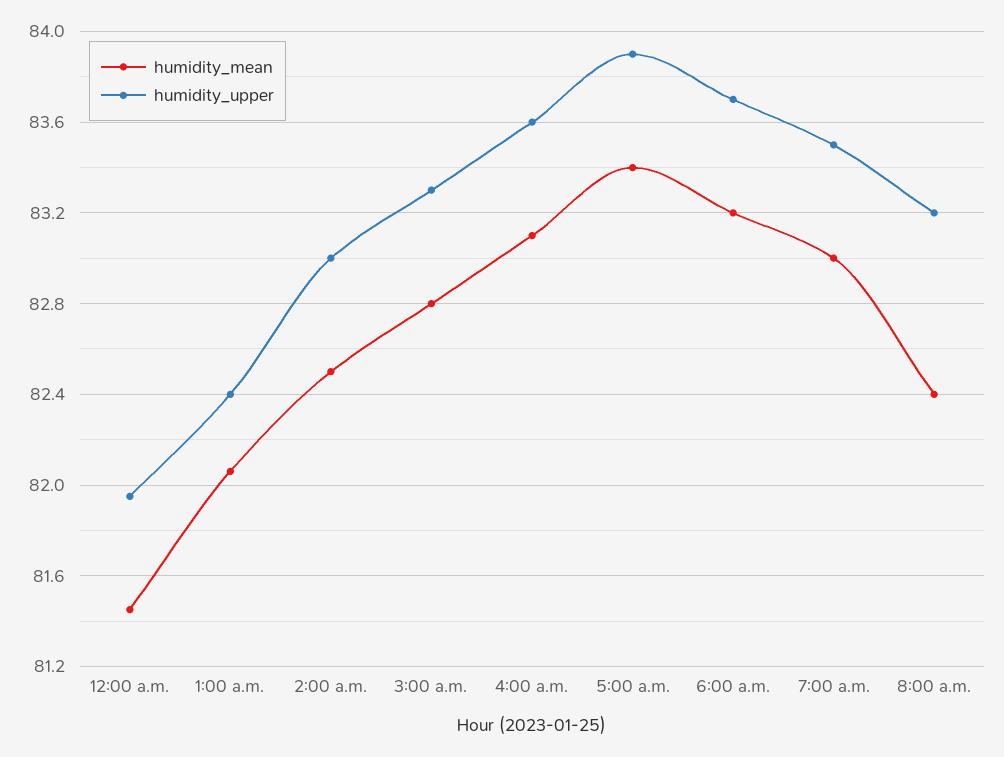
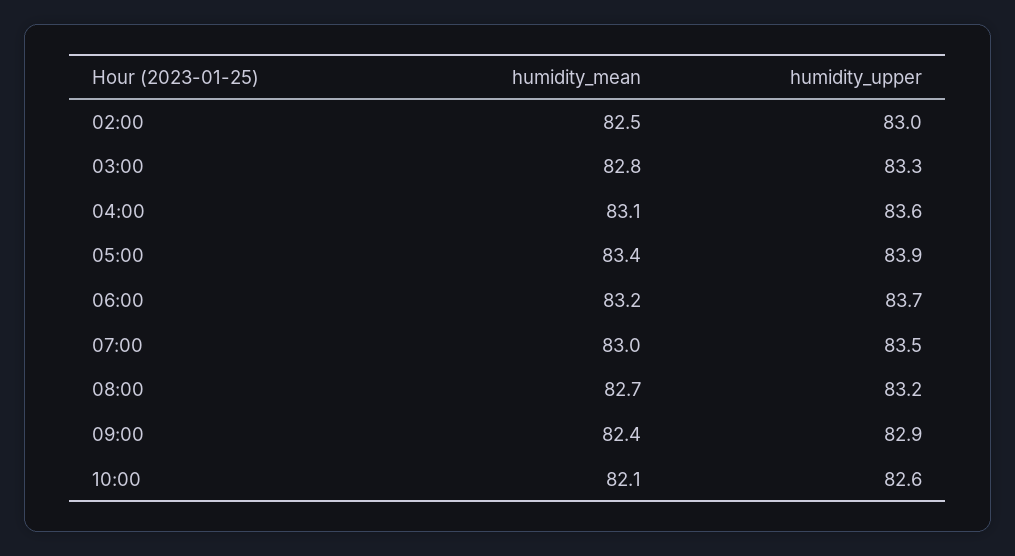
humidity_mean, 12:00 a.m.: 81.45 -> none
humidity_upper, 12:00 a.m.: 81.95 -> none
humidity_mean, 1:00 a.m.: 82.05 -> none
humidity_upper, 1:00 a.m.: 82.4 -> none
humidity_mean, 8:00 a.m.: 82.4 -> 82.7
humidity_mean, 09:00: none -> 82.4
humidity_upper, 09:00: none -> 82.9
humidity_mean, 10:00: none -> 82.1
humidity_upper, 10:00: none -> 82.6

